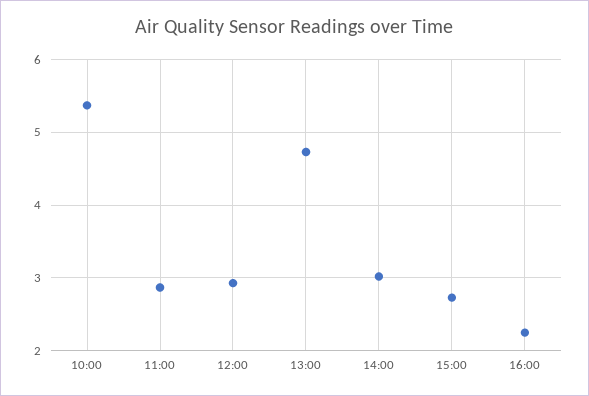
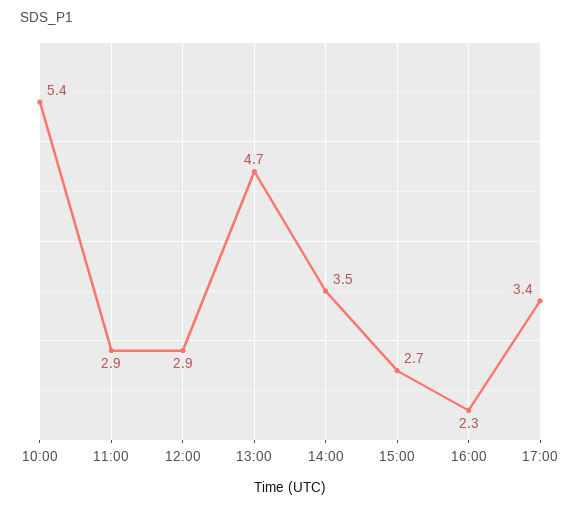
14:00: 3 -> 3.5
17:00: none -> 3.4

